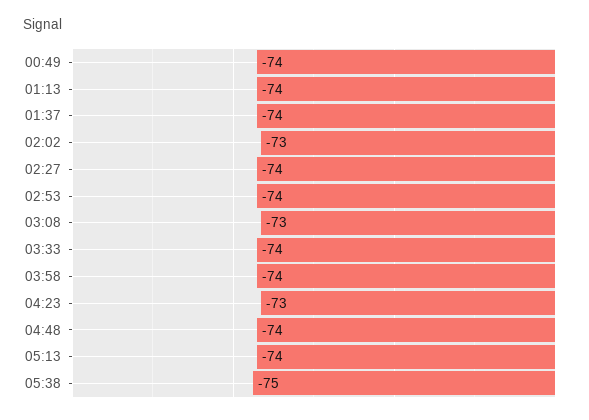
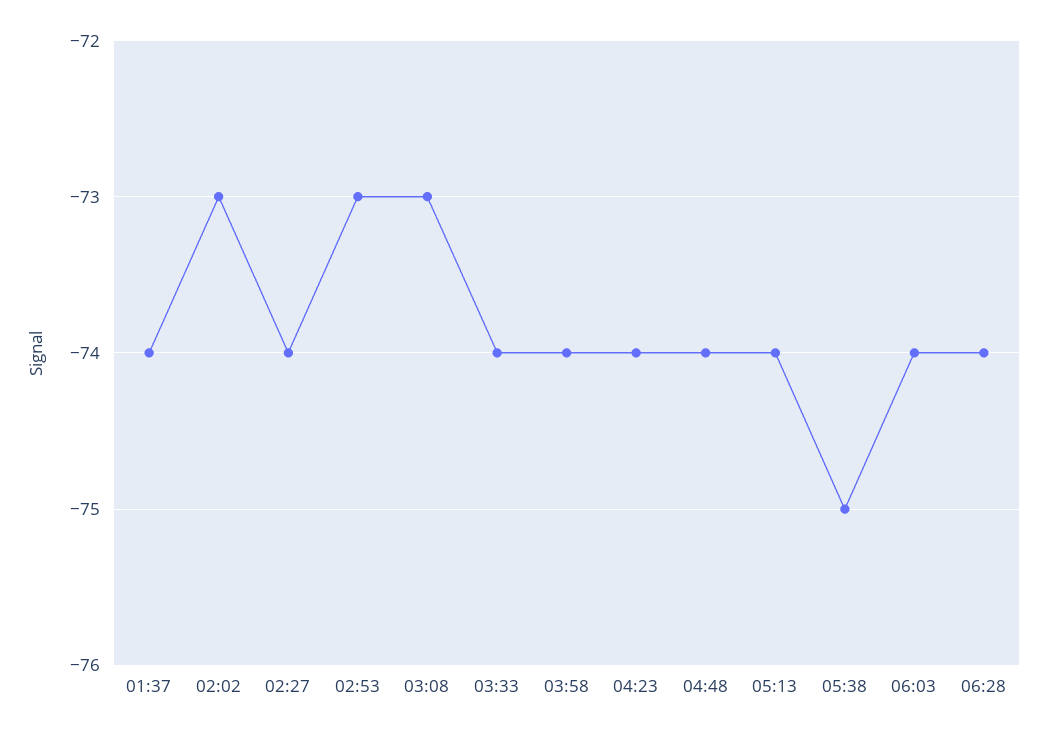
00:49: -74 -> none
01:13: -74 -> none
02:53: -74 -> -73
04:23: -73 -> -74
06:03: none -> -74
06:28: none -> -74

